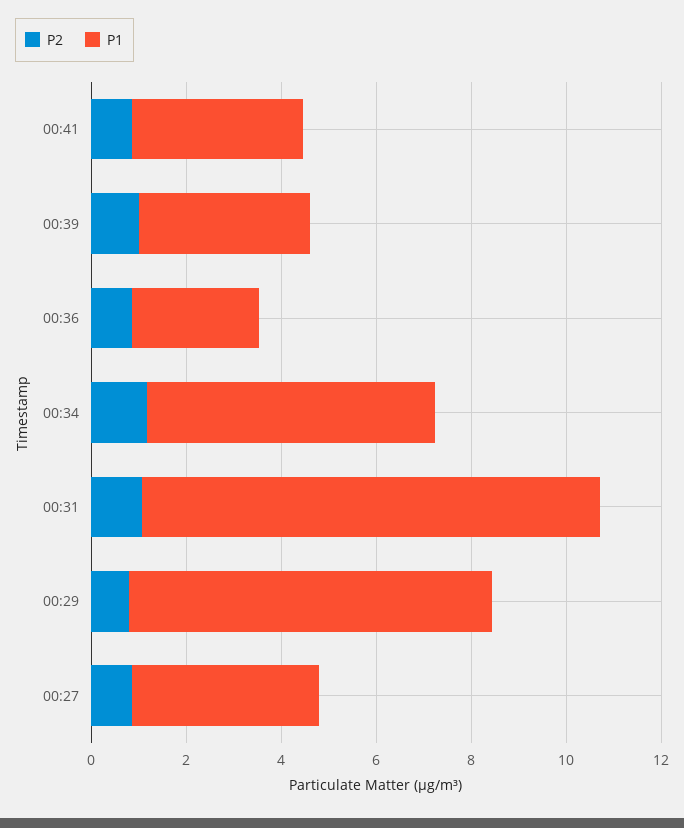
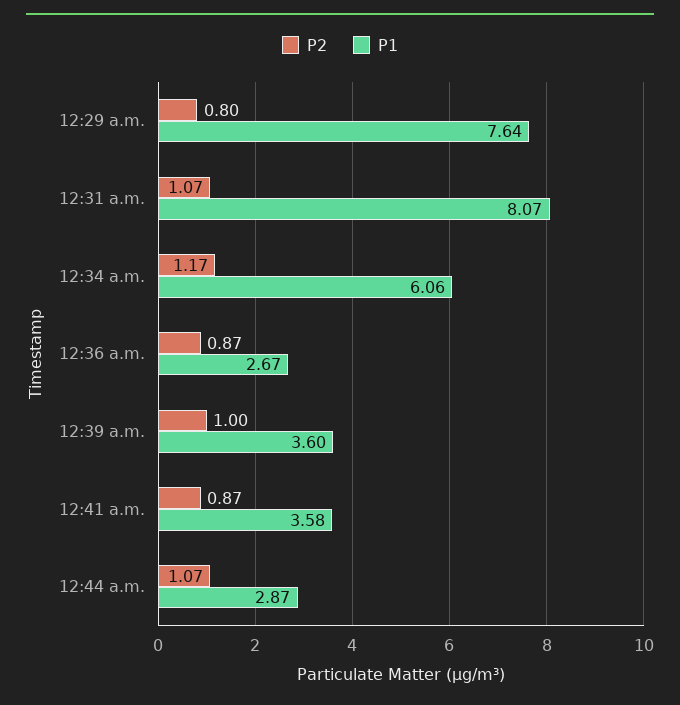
P1, 00:31: 9.5 -> 8.07
P2, 00:27: 1 -> none
P1, 00:27: 4 -> none
P2, 12:44 a.m.: none -> 1.07
P1, 12:44 a.m.: none -> 2.87

